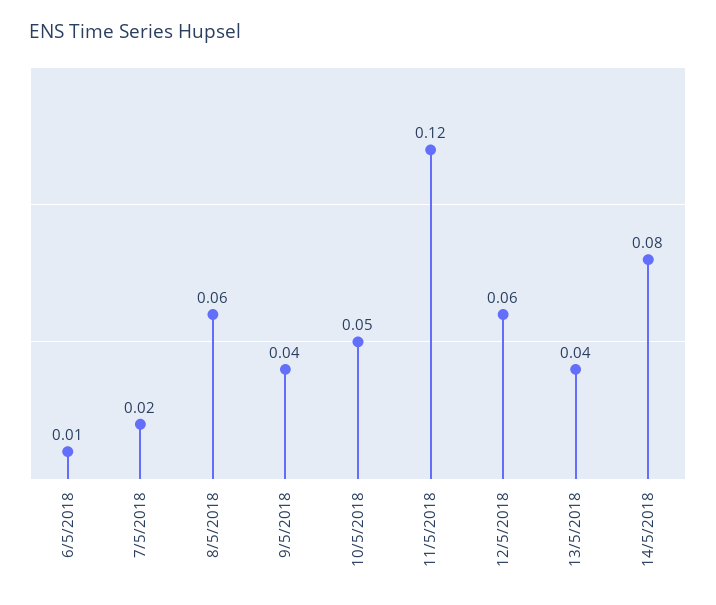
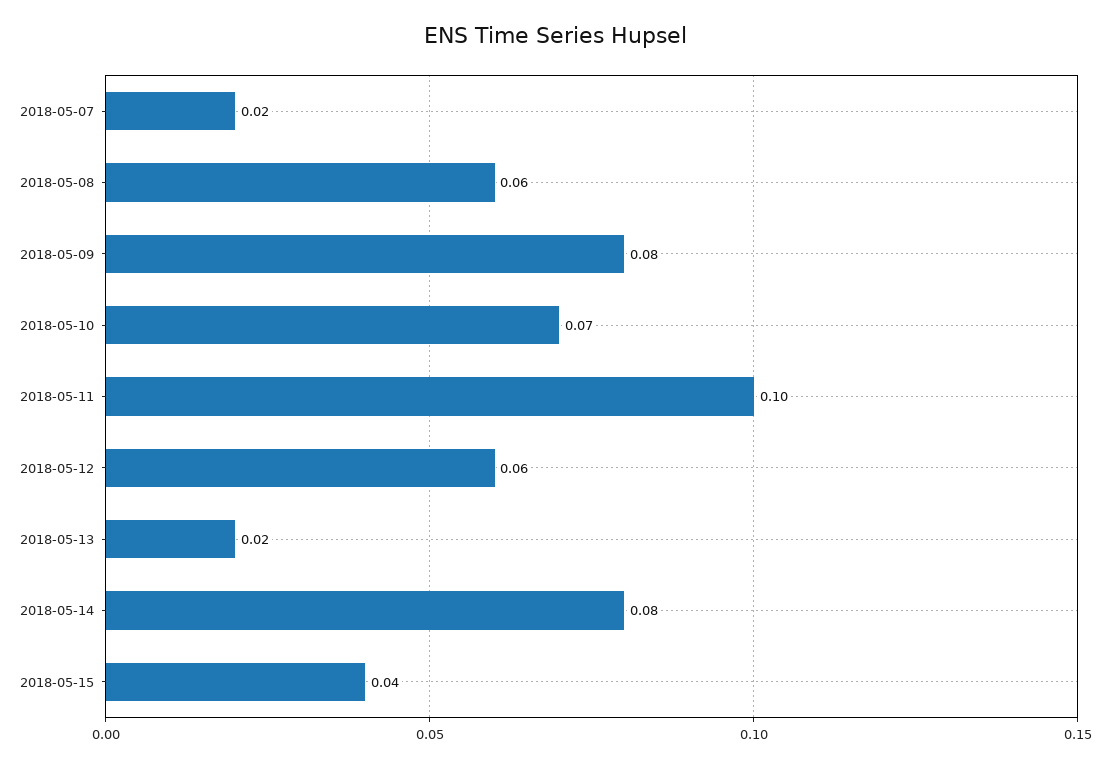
6/5/2018: 0.01 -> none
9/5/2018: 0.04 -> 0.08
10/5/2018: 0.05 -> 0.07
11/5/2018: 0.12 -> 0.1
13/5/2018: 0.04 -> 0.02
2018-05-15: none -> 0.04

